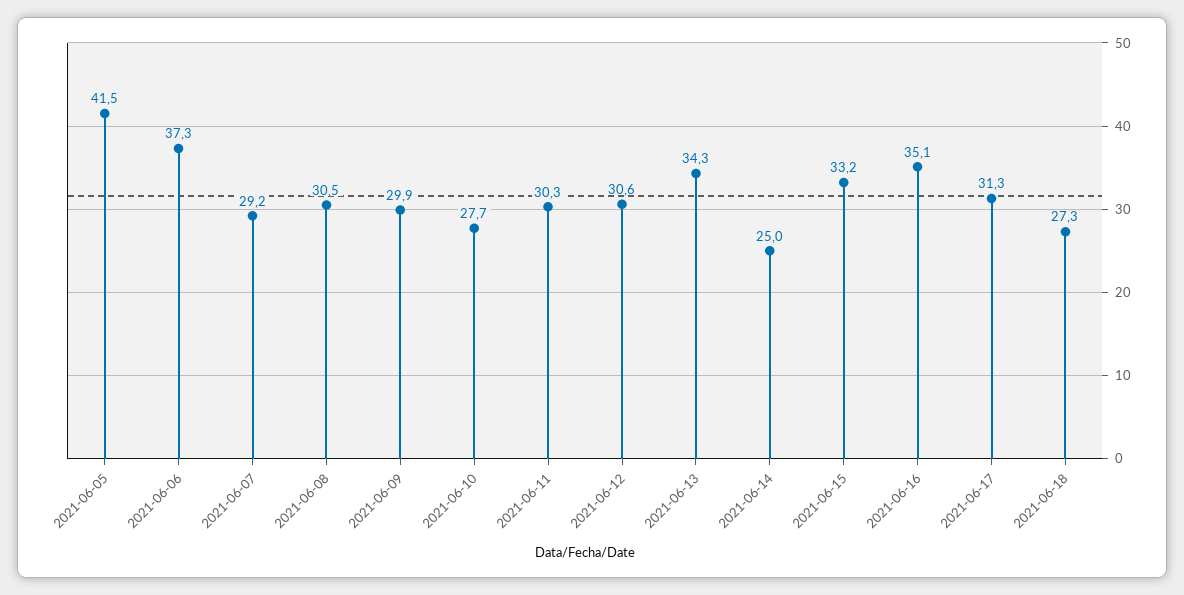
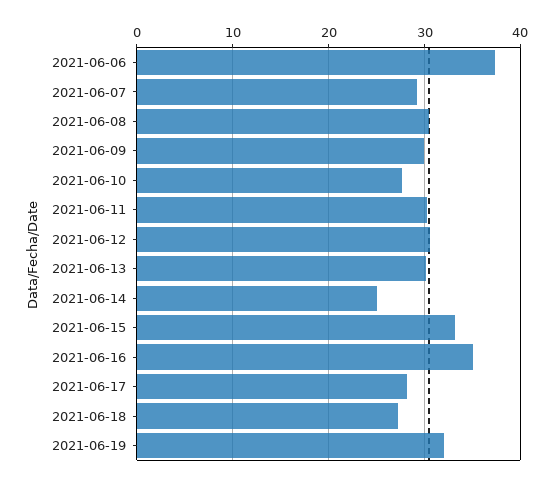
2021-06-05: 41.5 -> none
2021-06-13: 34.3 -> 30
2021-06-17: 31.3 -> 28
2021-06-19: none -> 32

